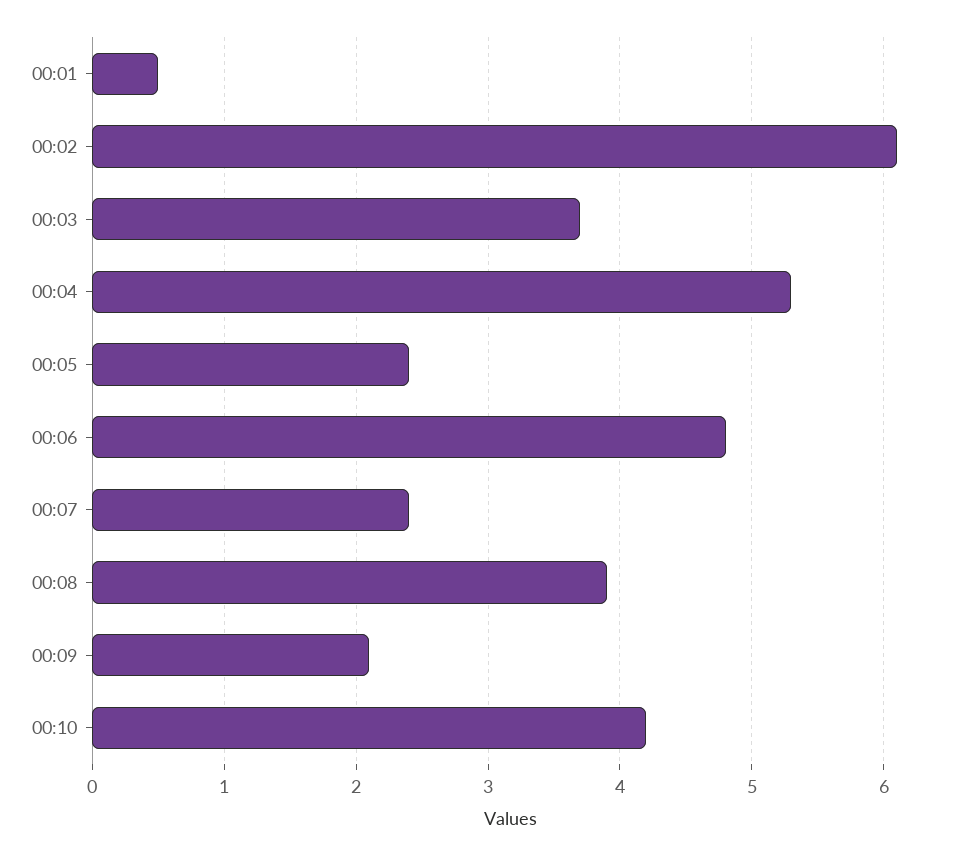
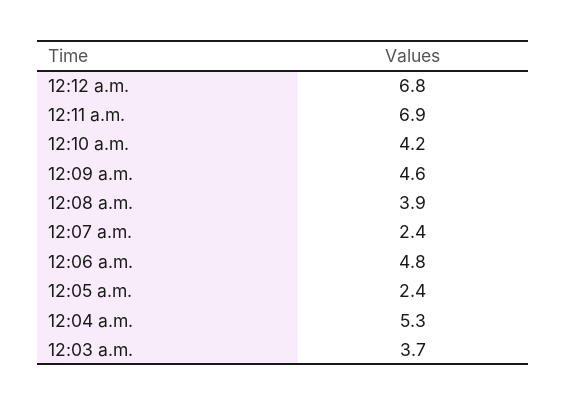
00:01: 0.5 -> none
00:02: 6.1 -> none
00:09: 2.1 -> 4.6
12:12 a.m.: none -> 6.8
12:11 a.m.: none -> 6.9

